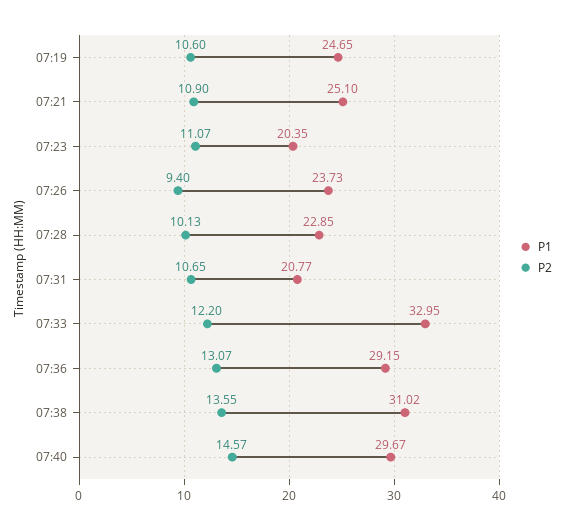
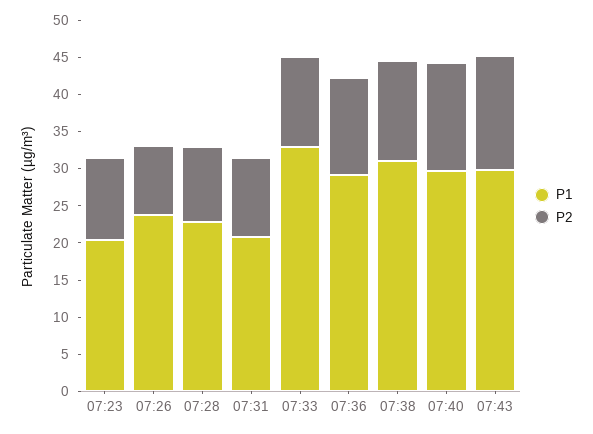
P1, 07:19: 24.65 -> none
P2, 07:19: 10.6 -> none
P1, 07:21: 25.1 -> none
P2, 07:21: 10.9 -> none
P1, 07:43: none -> 30
P2, 07:43: none -> 15

